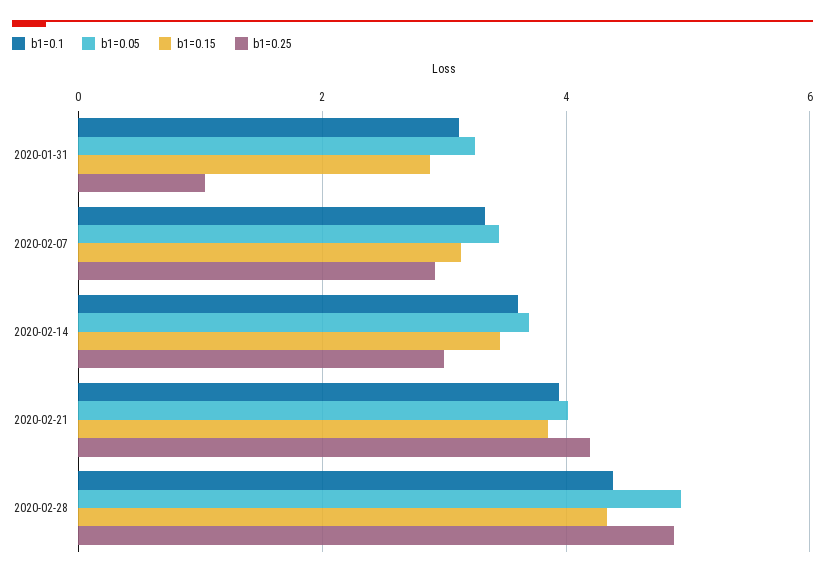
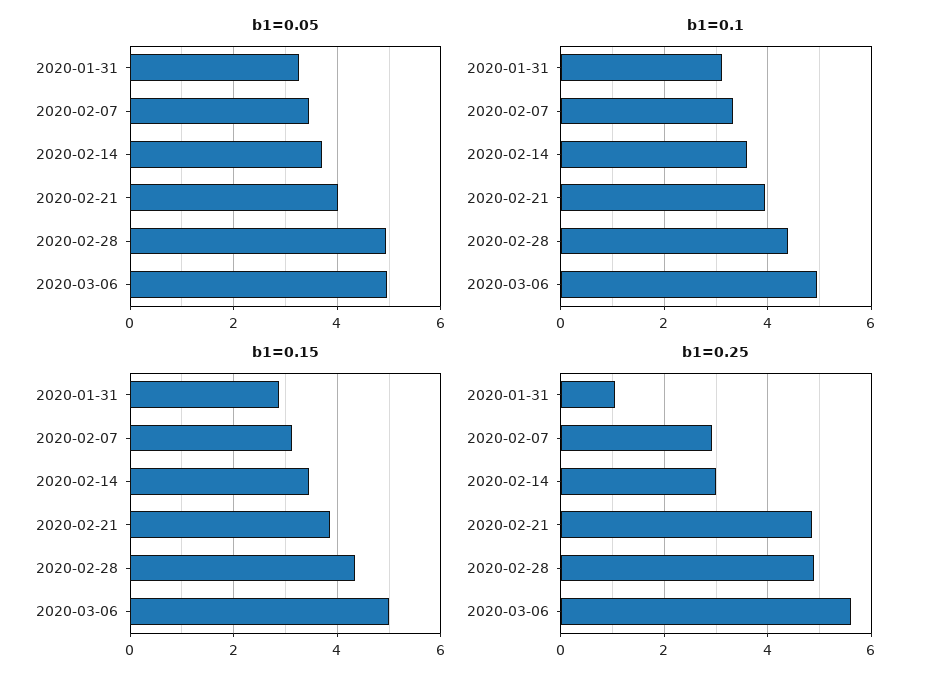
b1=0.25, 2020-02-21: 4.2 -> 4.8
b1=0.05, 2020-03-06: none -> 5
b1=0.1, 2020-03-06: none -> 5
b1=0.15, 2020-03-06: none -> 5
b1=0.25, 2020-03-06: none -> 5.6

